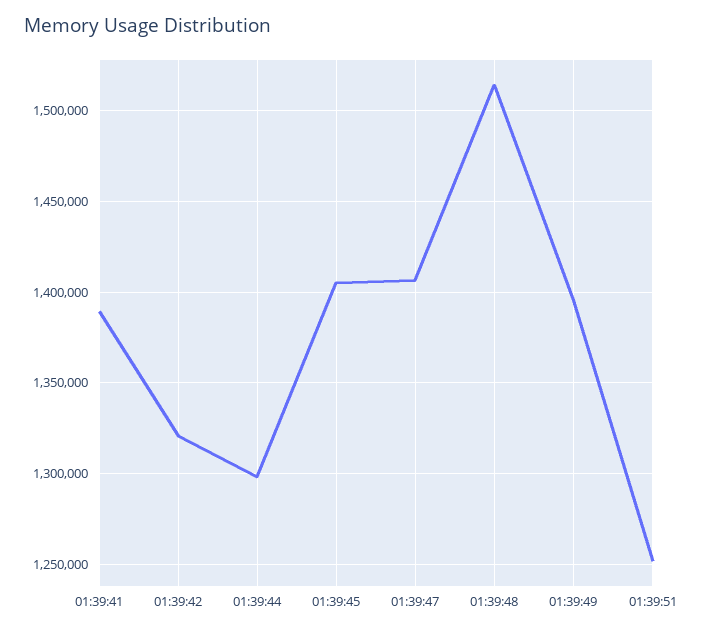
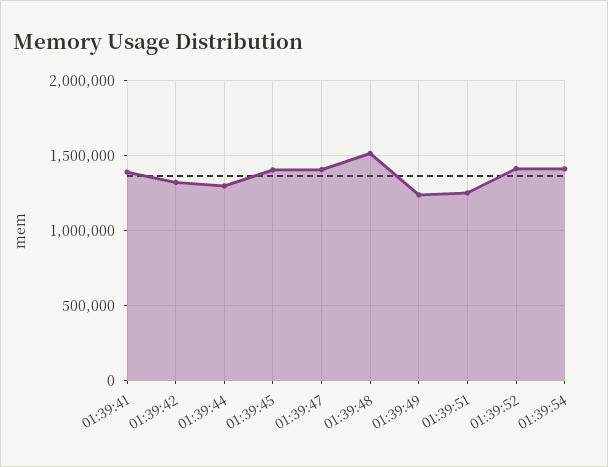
01:39:49: 1395000 -> 1250000
01:39:52: none -> 1400000
01:39:54: none -> 1400000

